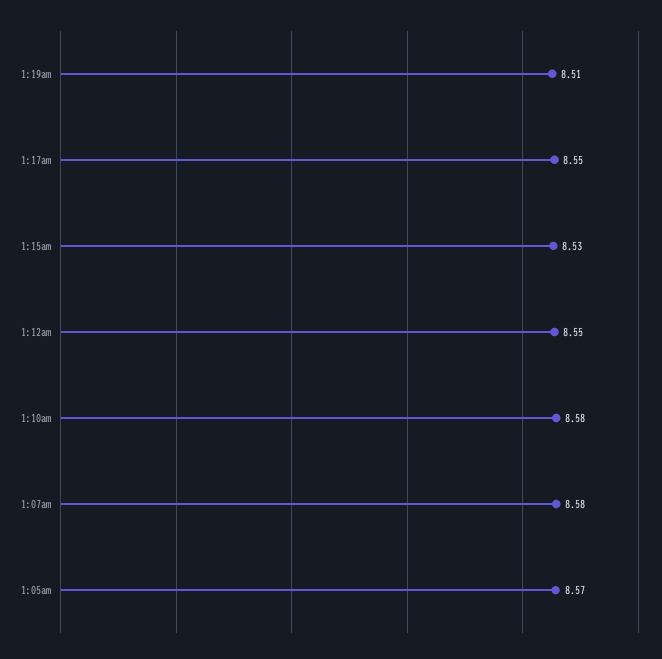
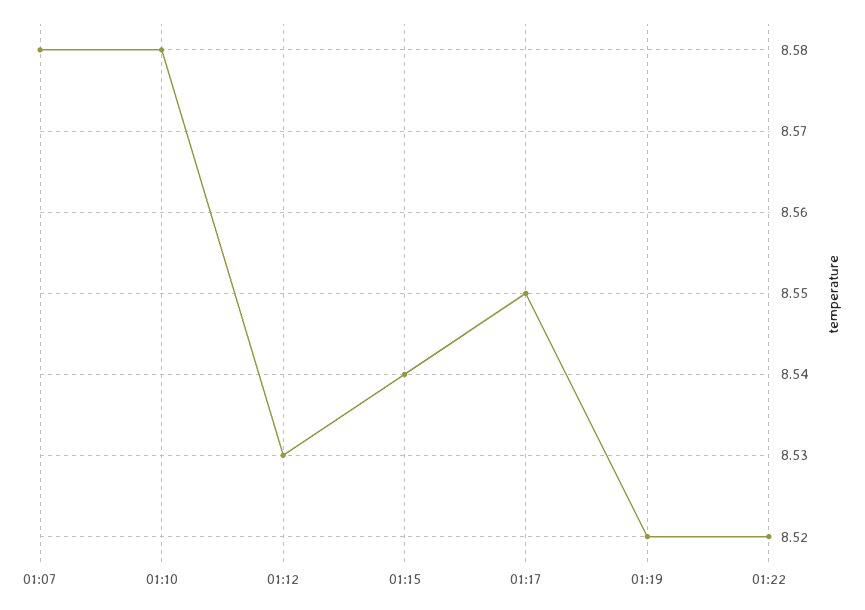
1:19am: 8.51 -> 8.52
1:15am: 8.53 -> 8.54
1:12am: 8.55 -> 8.53
1:05am: 8.57 -> none
01:22: none -> 8.52

